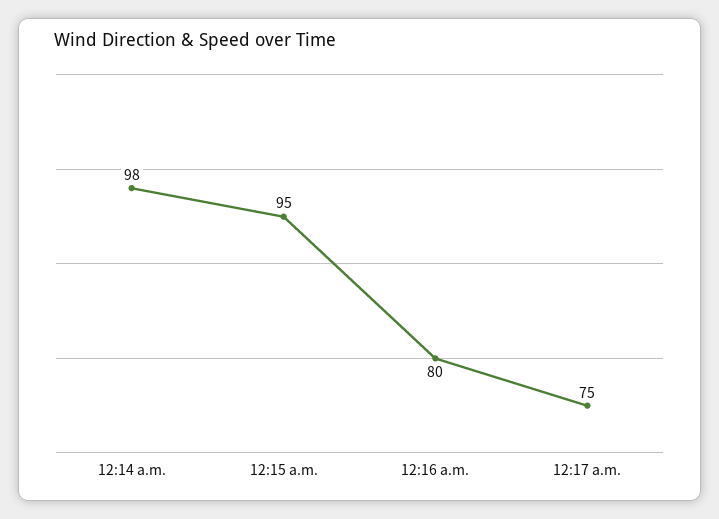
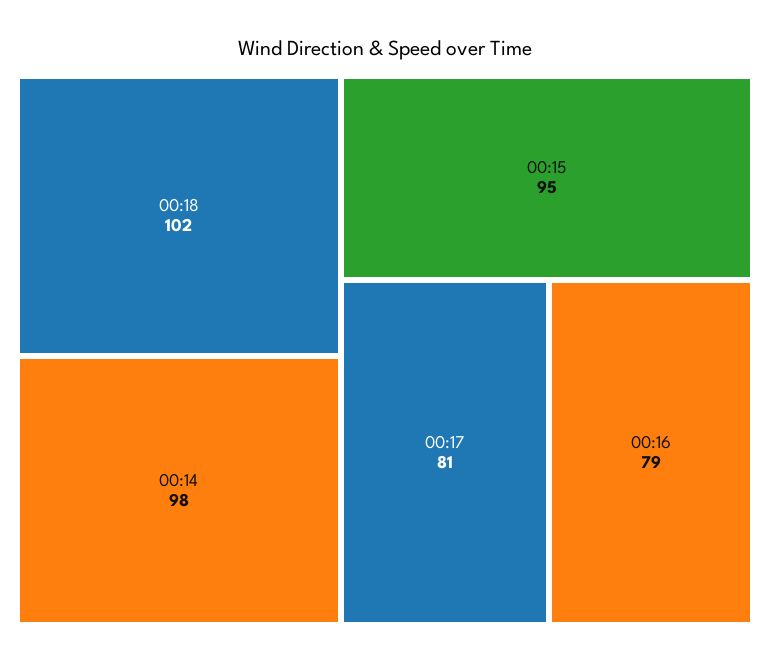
12:16 a.m.: 80 -> 79
12:17 a.m.: 75 -> 81
00:18: none -> 102

